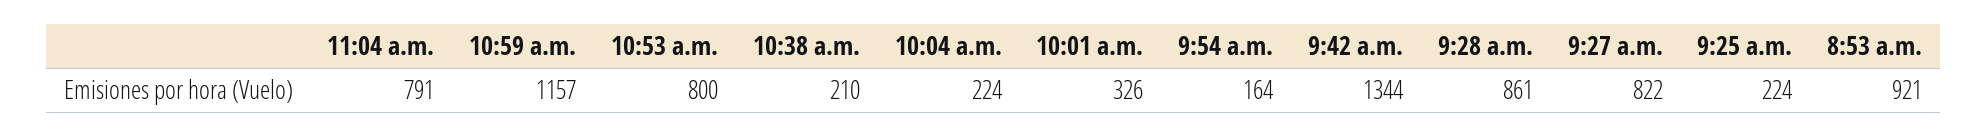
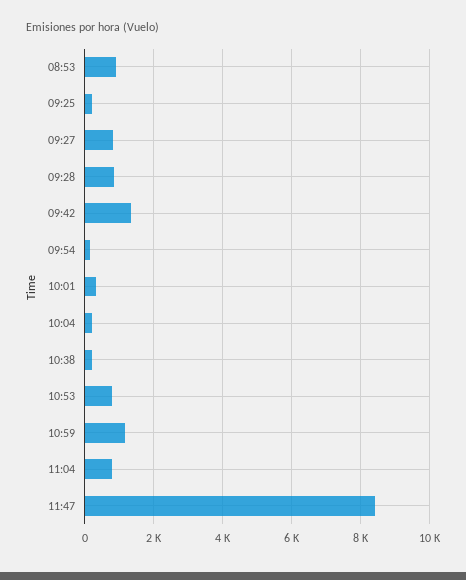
11:47: none -> 8400

